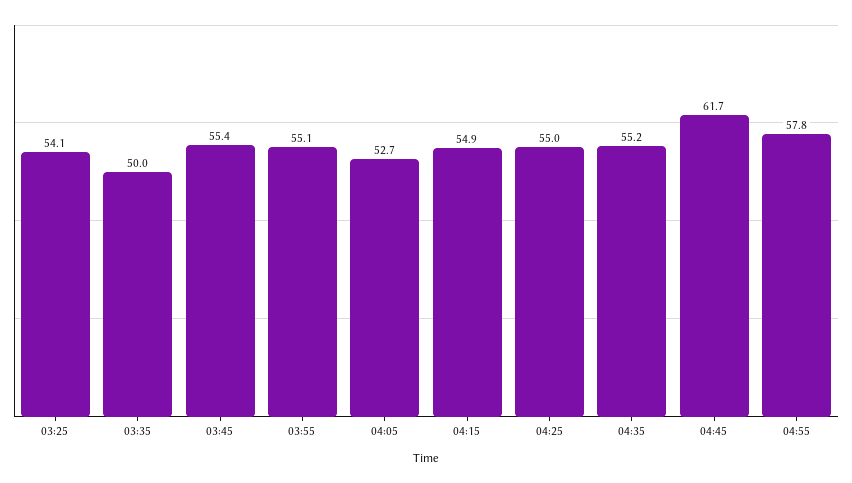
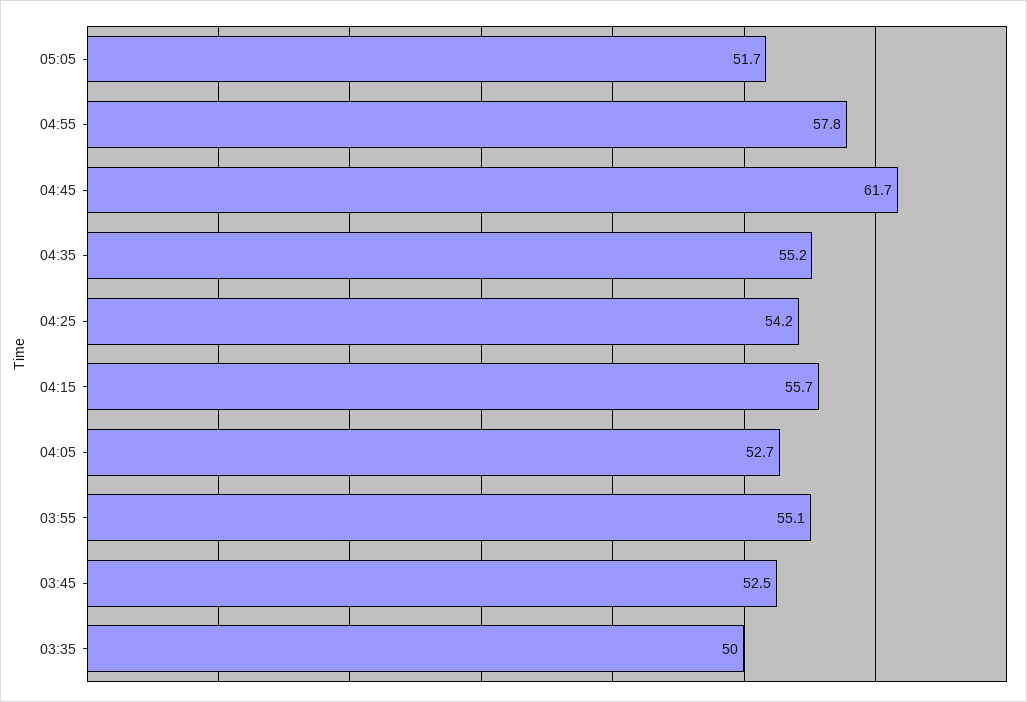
03:25: 54.1 -> none
03:45: 55.4 -> 52.5
04:15: 54.9 -> 55.7
04:25: 55 -> 54.2
05:05: none -> 51.7

